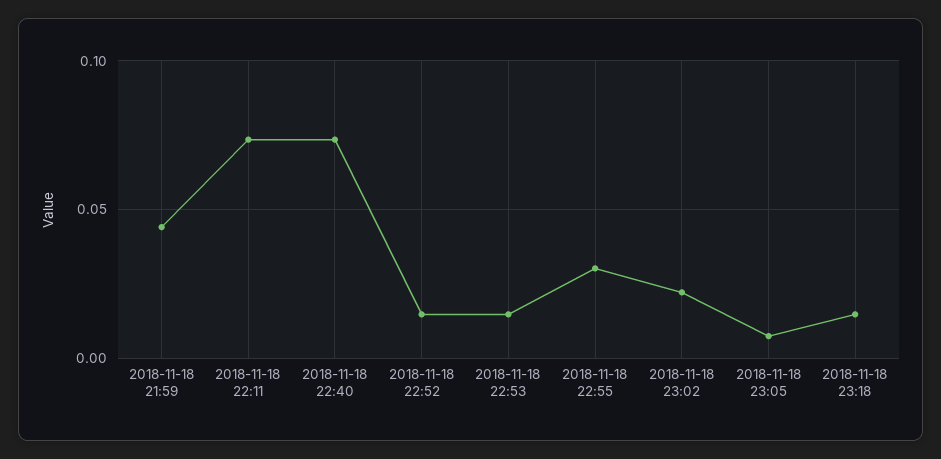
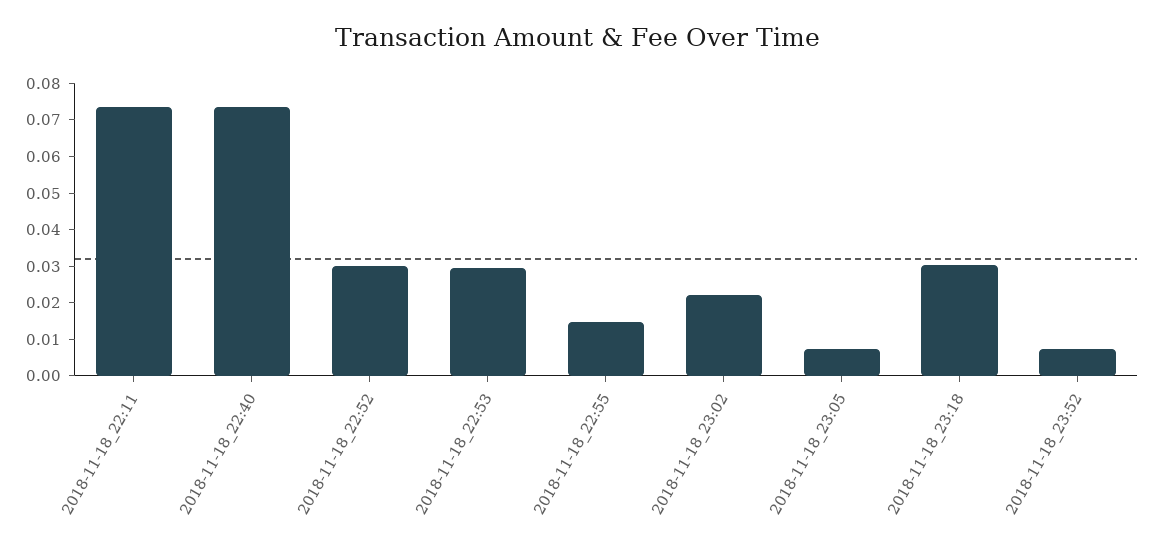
2018-11-18 21:59: 0.045 -> none
2018-11-18 22:52: 0.015 -> 0.03
2018-11-18 22:53: 0.015 -> 0.03
2018-11-18 22:55: 0.03 -> 0.015
2018-11-18 23:18: 0.015 -> 0.03
2018-11-18_23:52: none -> 0.0075

